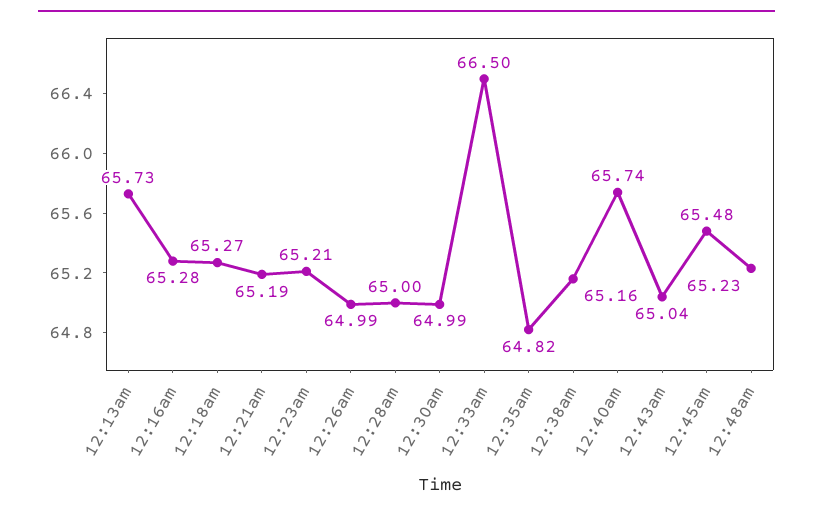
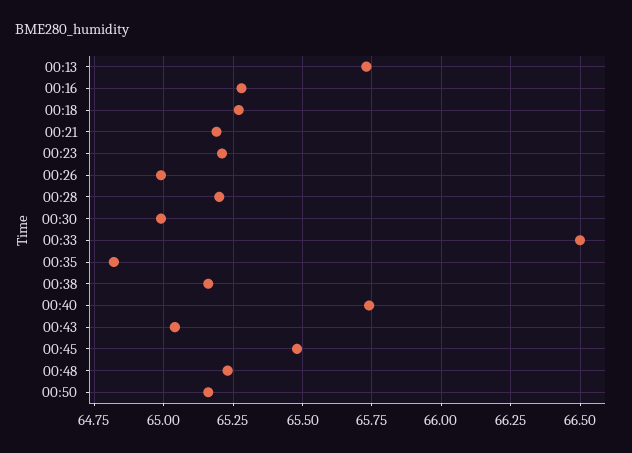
12:28am: 65 -> 65.2
00:50: none -> 65.15

